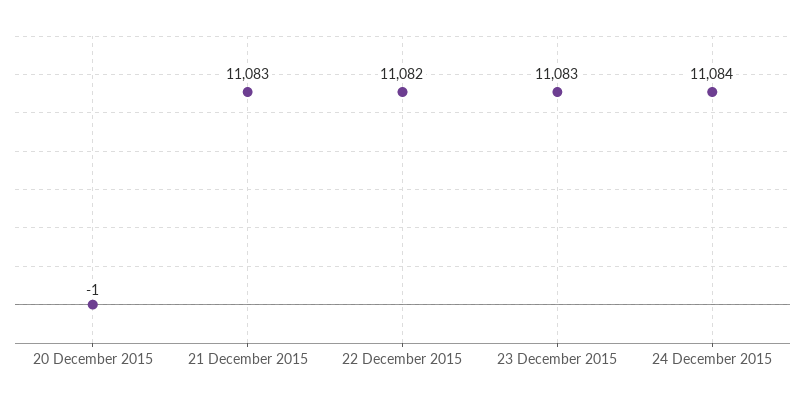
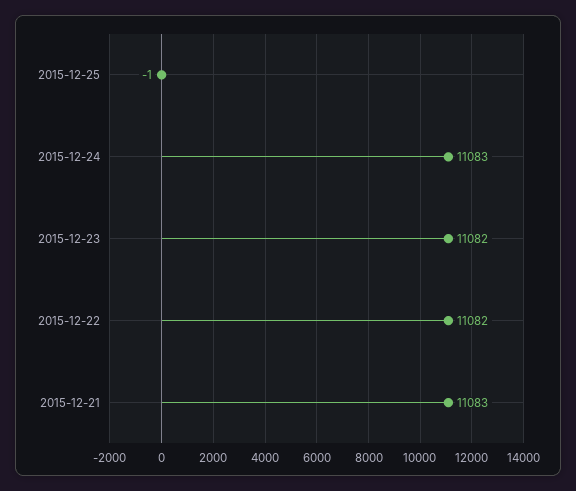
20 December 2015: -1 -> none
23 December 2015: 11083 -> 11082
24 December 2015: 11084 -> 11083
2015-12-25: none -> -1

